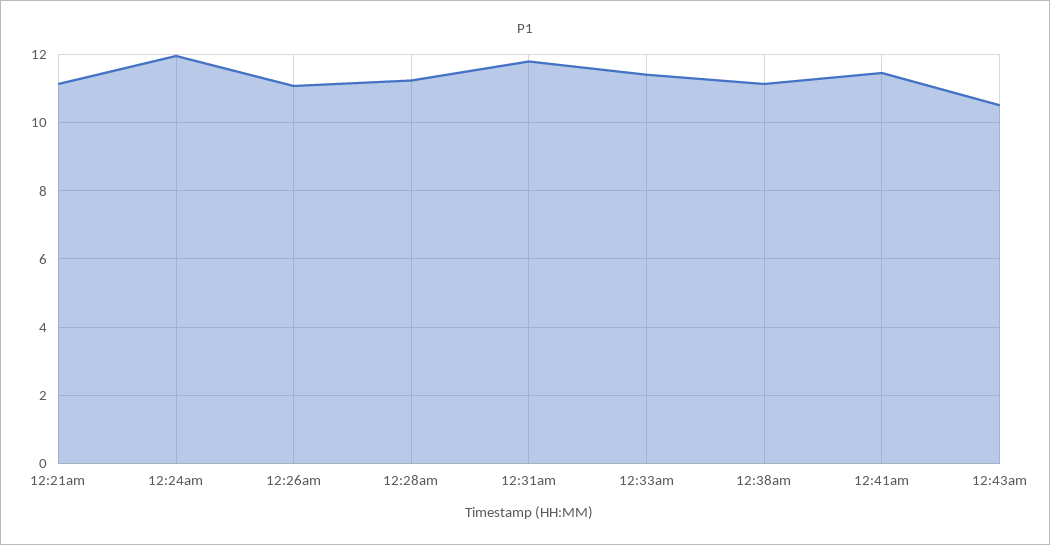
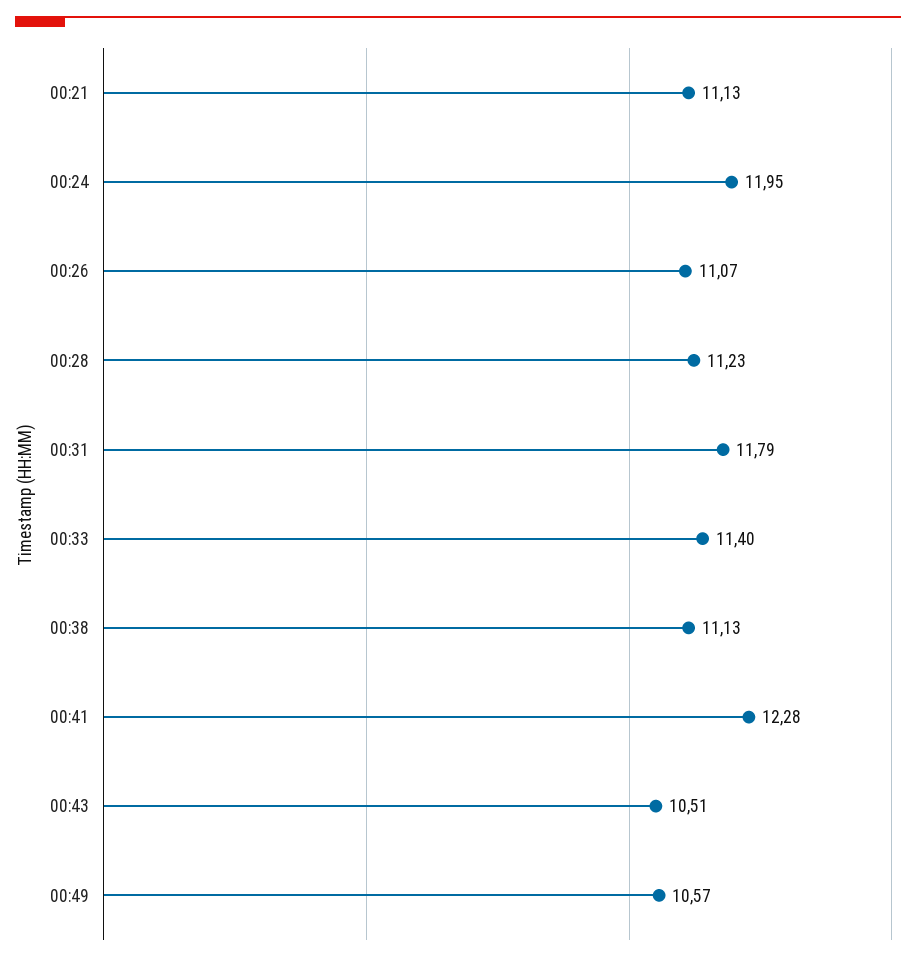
12:41am: 11.4 -> 12.28
00:49: none -> 10.57

